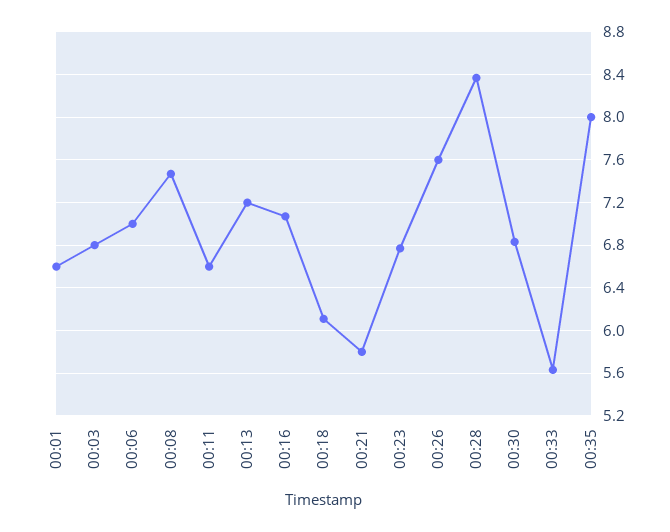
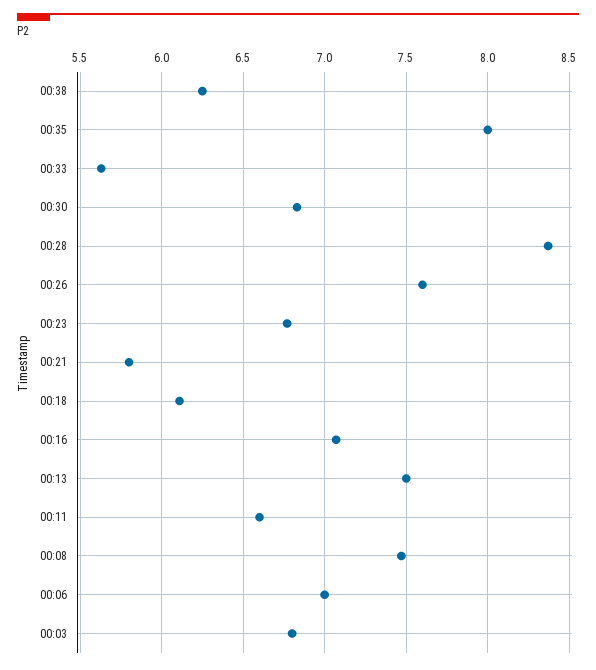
00:01: 6.6 -> none
00:13: 7.2 -> 7.5
00:38: none -> 6.25

